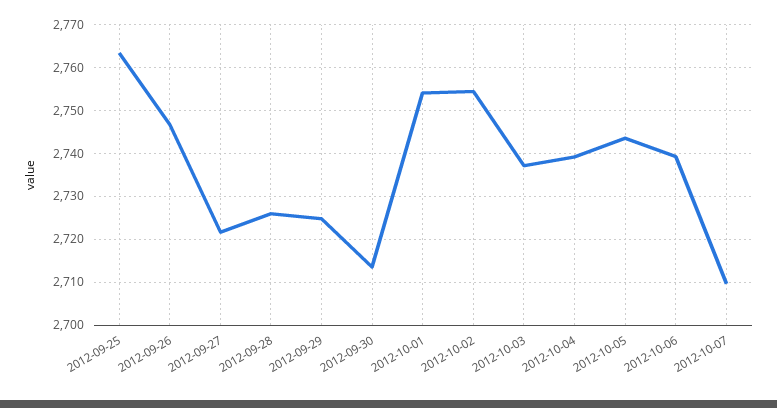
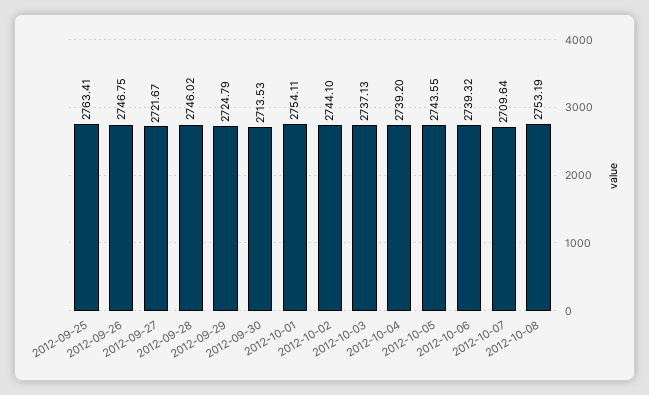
2012-09-28: 2726 -> 2746.02
2012-10-02: 2754 -> 2744.1
2012-10-08: none -> 2753.19

